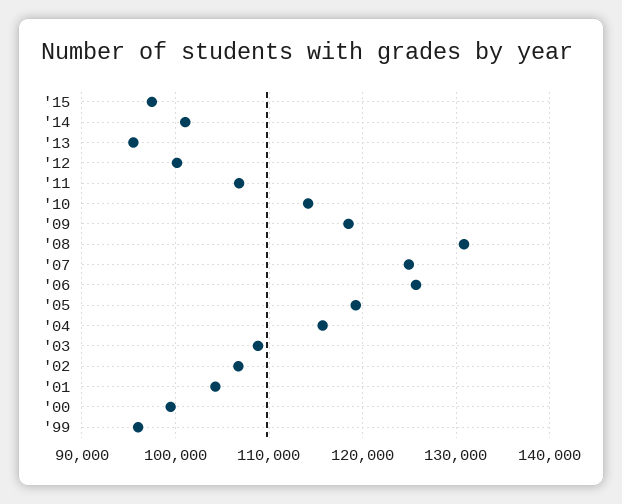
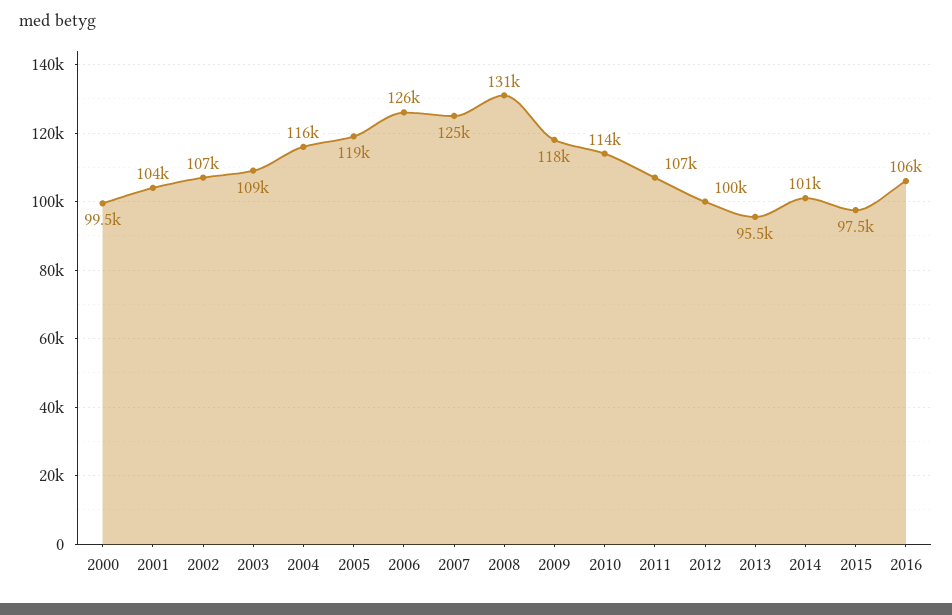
'99: 96000 -> none
2016: none -> 106000

